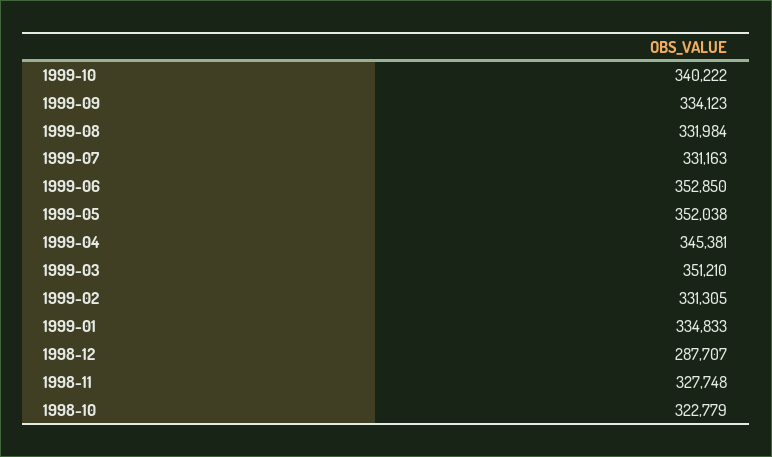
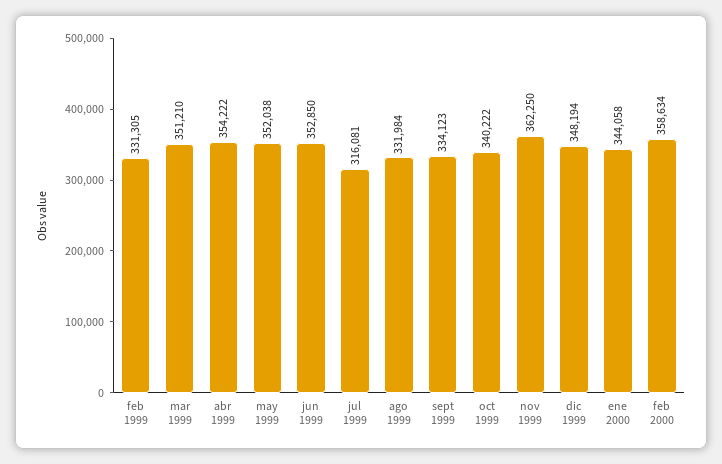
1999-07: 331163 -> 316081
1999-04: 345381 -> 354222
1999-01: 334833 -> none
1998-12: 287707 -> none
1998-11: 327748 -> none
1998-10: 322779 -> none
nov 1999: none -> 362250
dic 1999: none -> 348194
ene 2000: none -> 344058
feb 2000: none -> 358634

